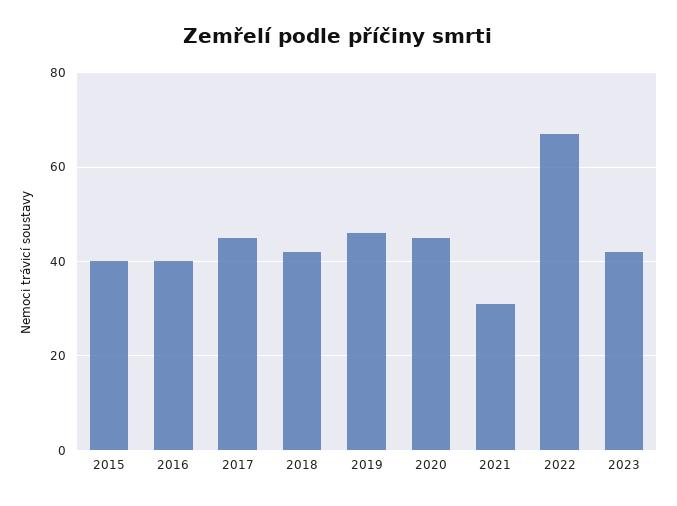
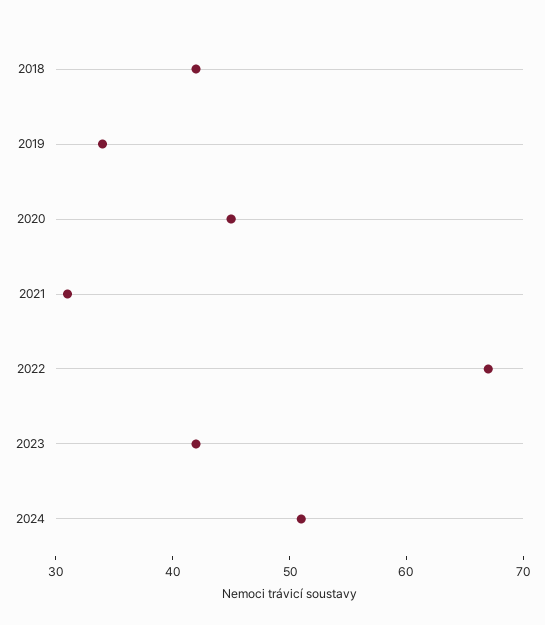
2015: 40 -> none
2016: 40 -> none
2017: 45 -> none
2019: 45 -> 34
2024: none -> 51

